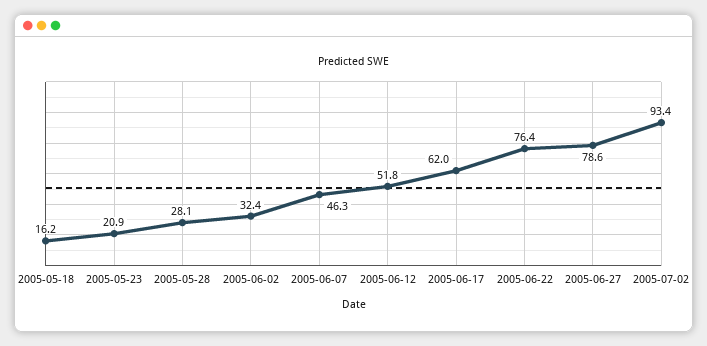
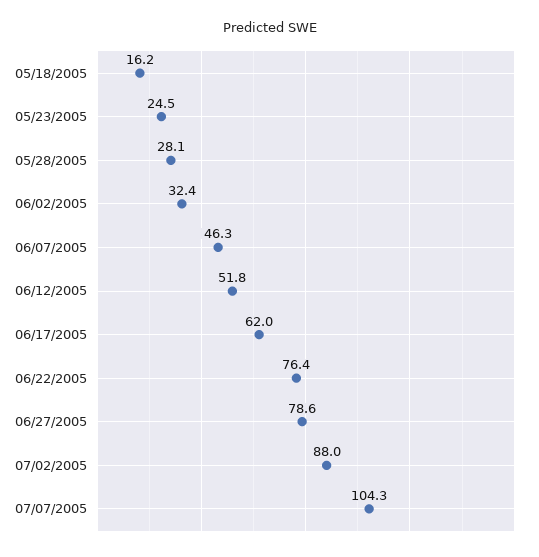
2005-05-23: 20.9 -> 24.5
2005-07-02: 93.4 -> 88
07/07/2005: none -> 104.3

